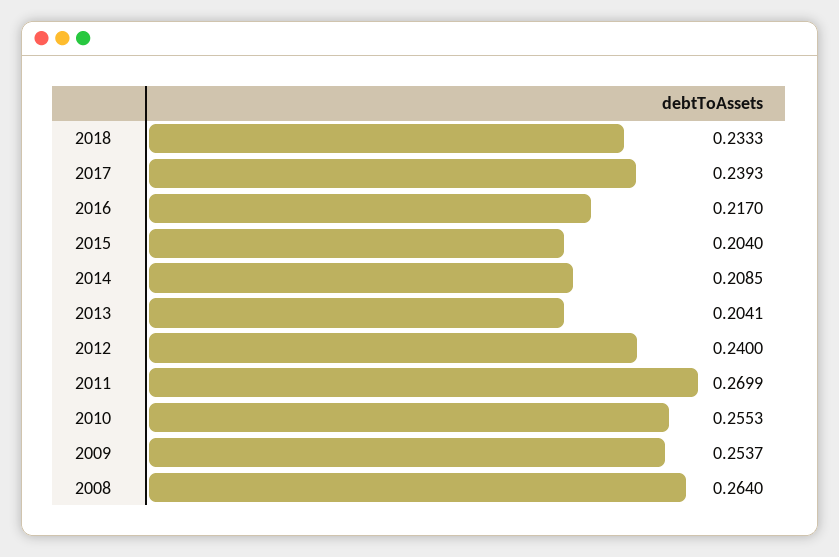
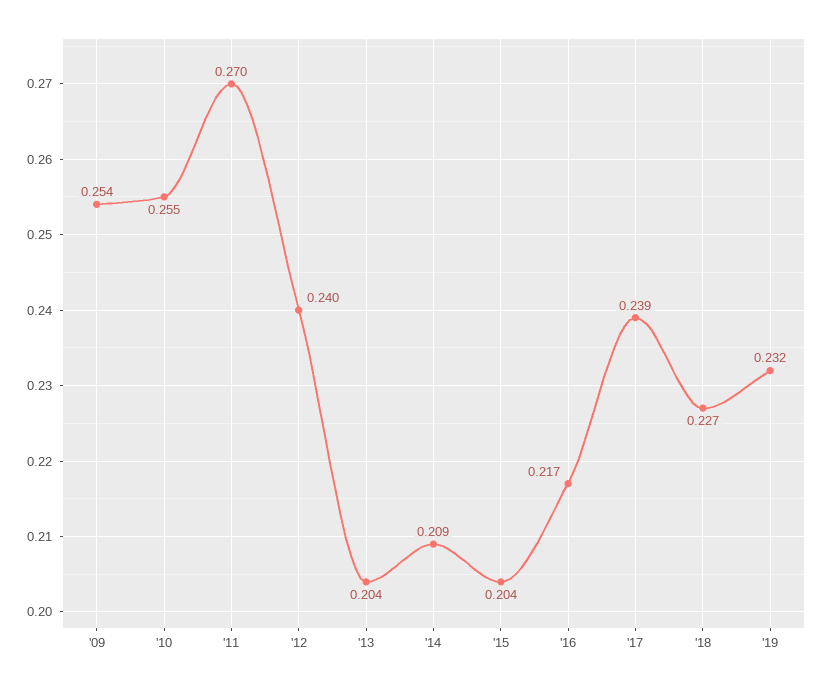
2018: 0.2333 -> 0.227
2008: 0.264 -> none
'19: none -> 0.232

